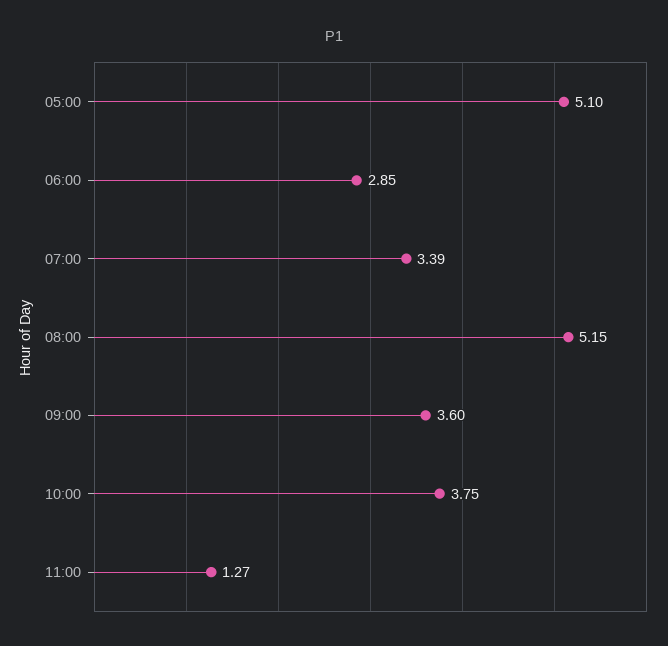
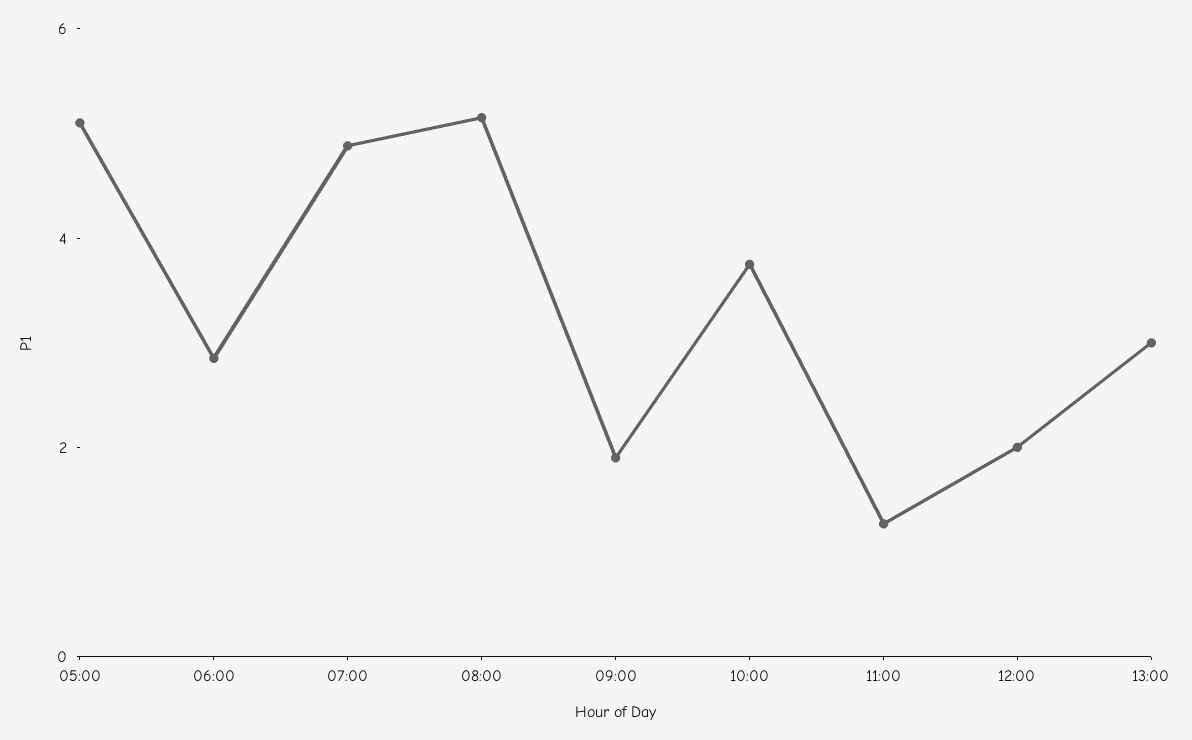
07:00: 3.39 -> 5
09:00: 3.6 -> 2
12:00: none -> 2
13:00: none -> 3

